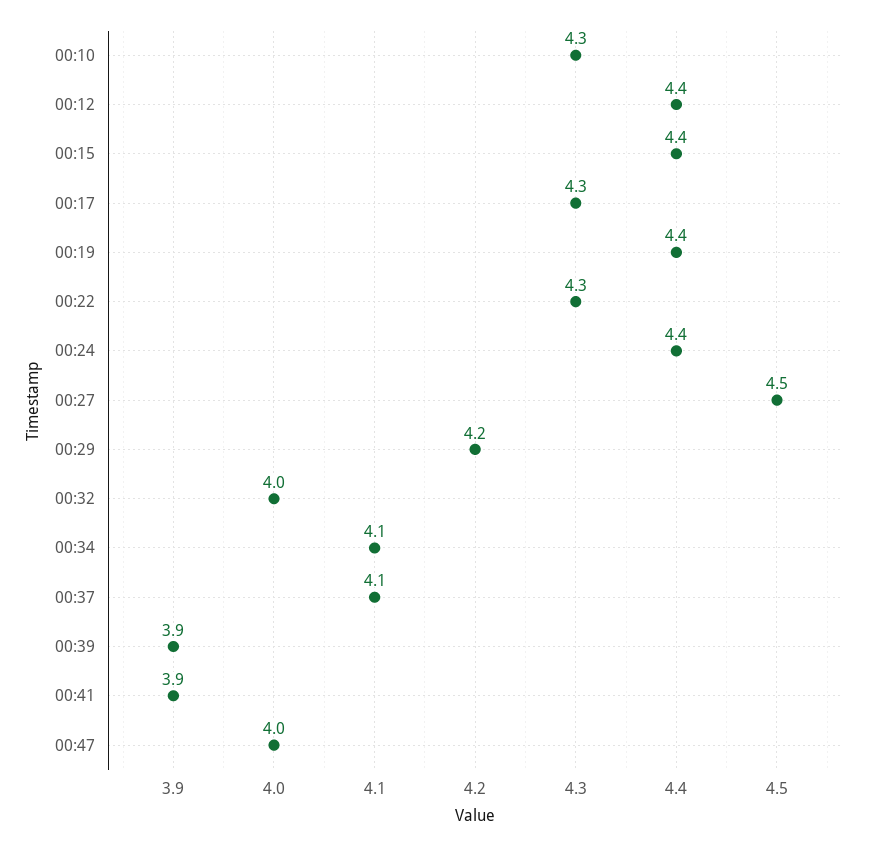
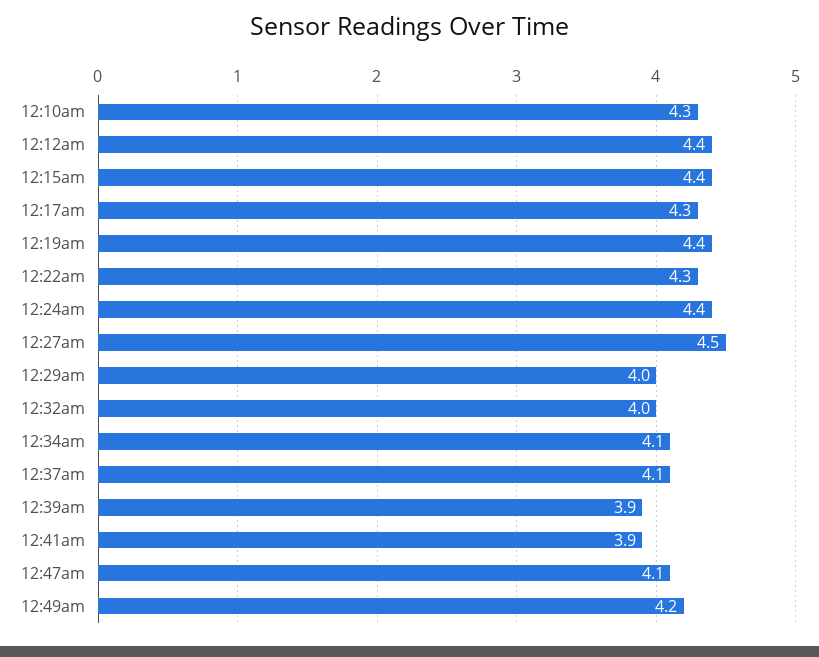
00:29: 4.2 -> 4
00:47: 4 -> 4.1
12:49am: none -> 4.2

